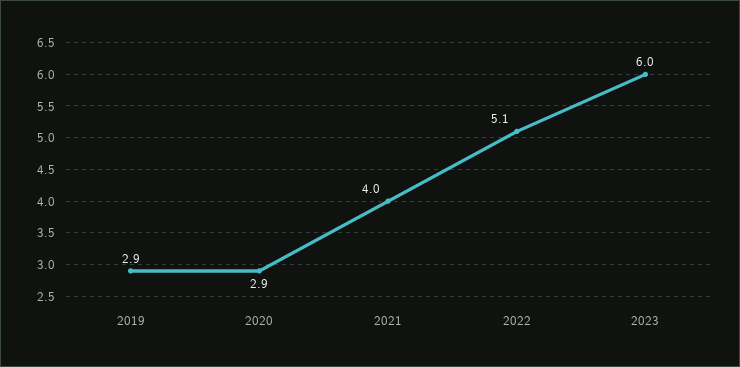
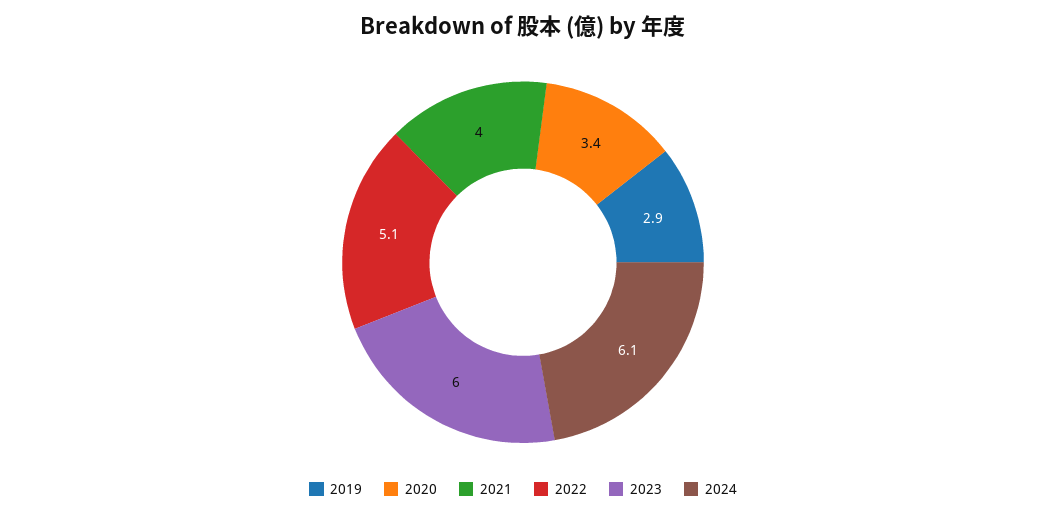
2020: 2.9 -> 3.4
2024: none -> 6.1

